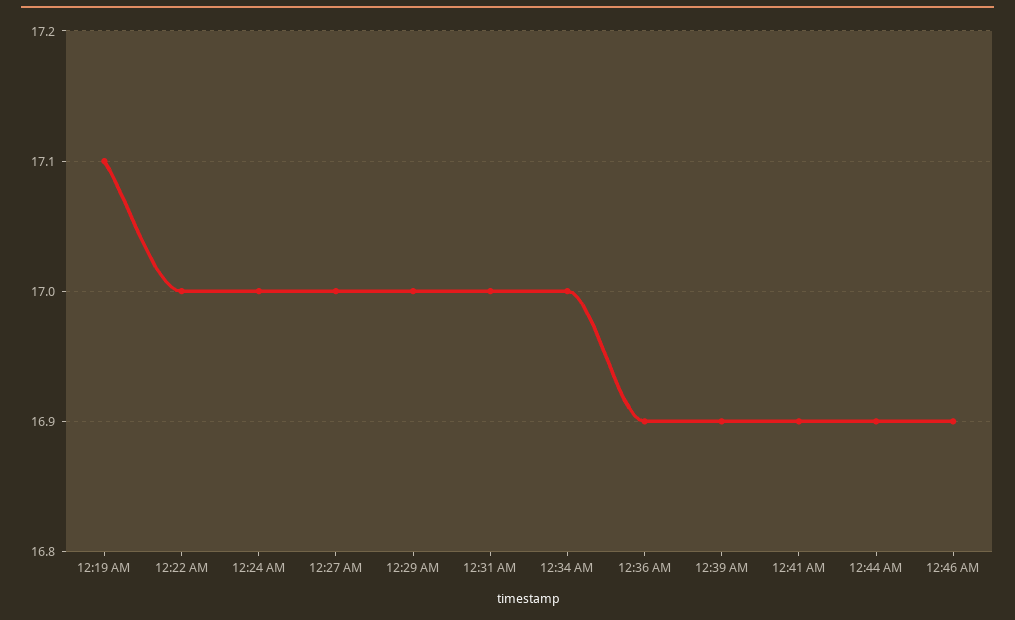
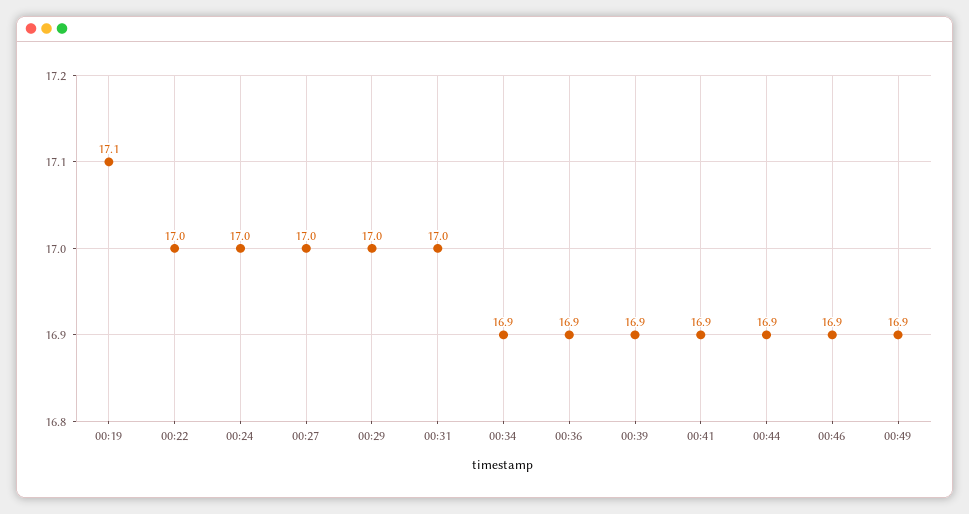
12:34 AM: 17 -> 16.9
00:49: none -> 16.9

